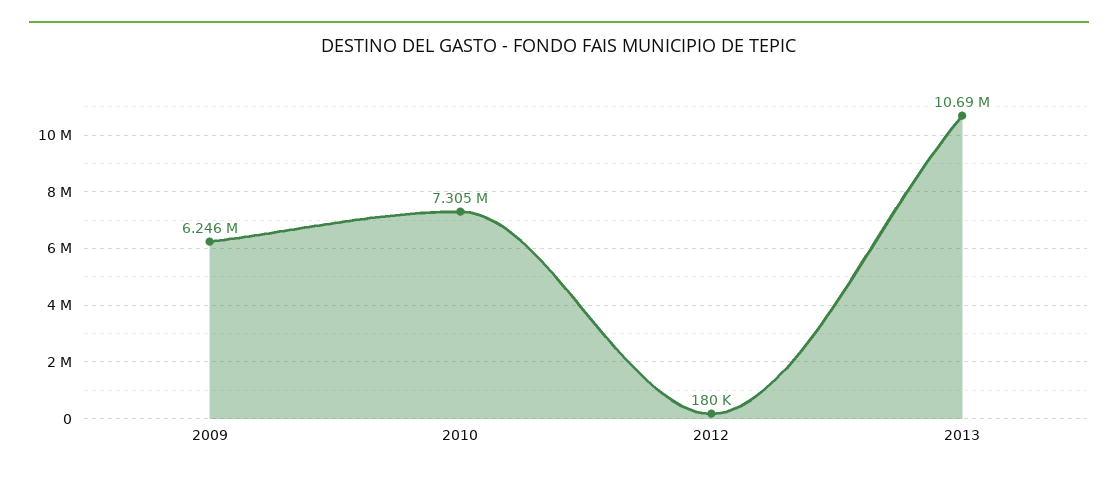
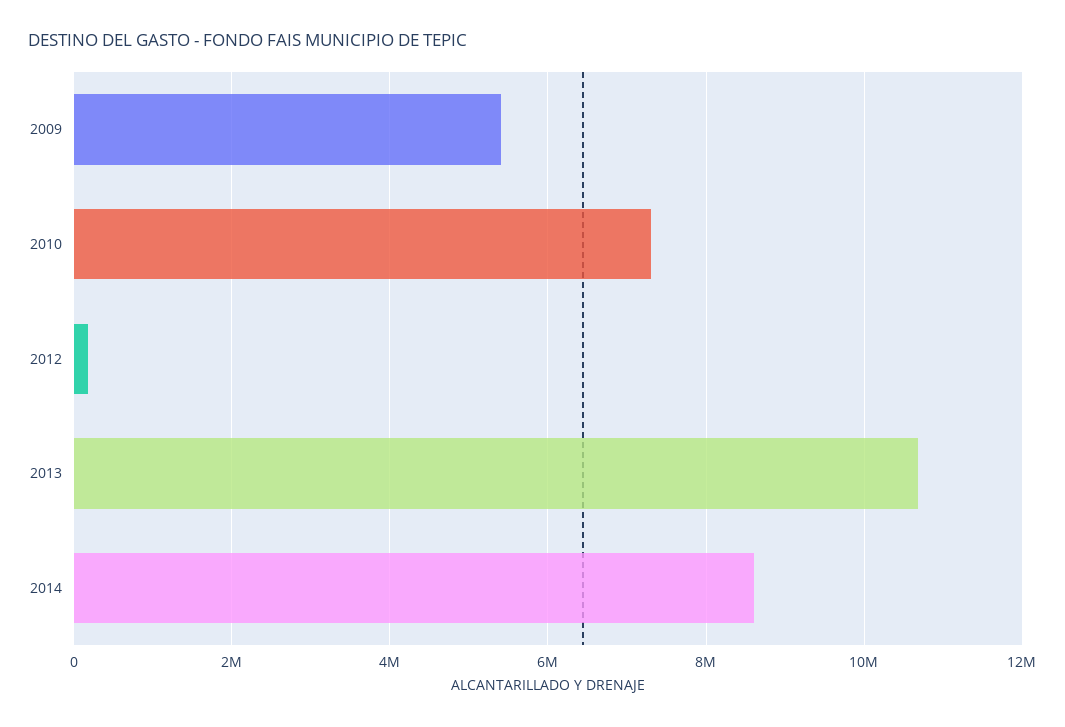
2009: 6246000 -> 5400000
2014: none -> 8600000

